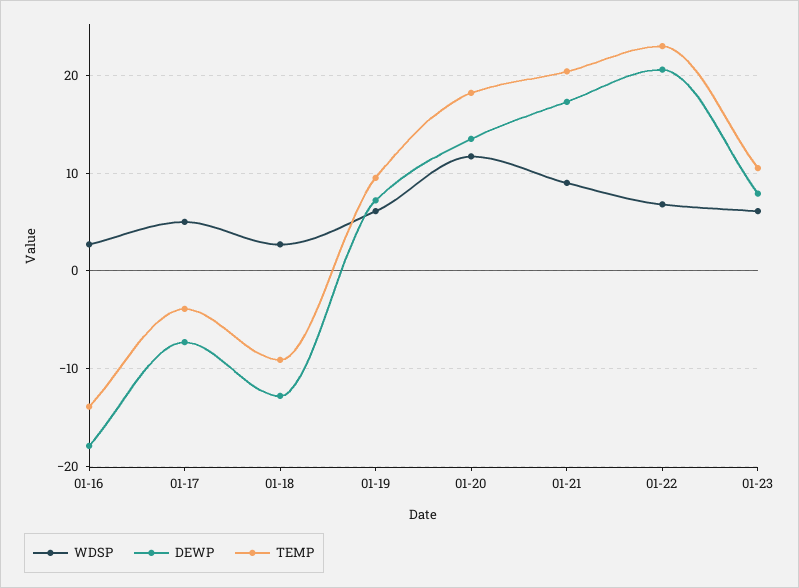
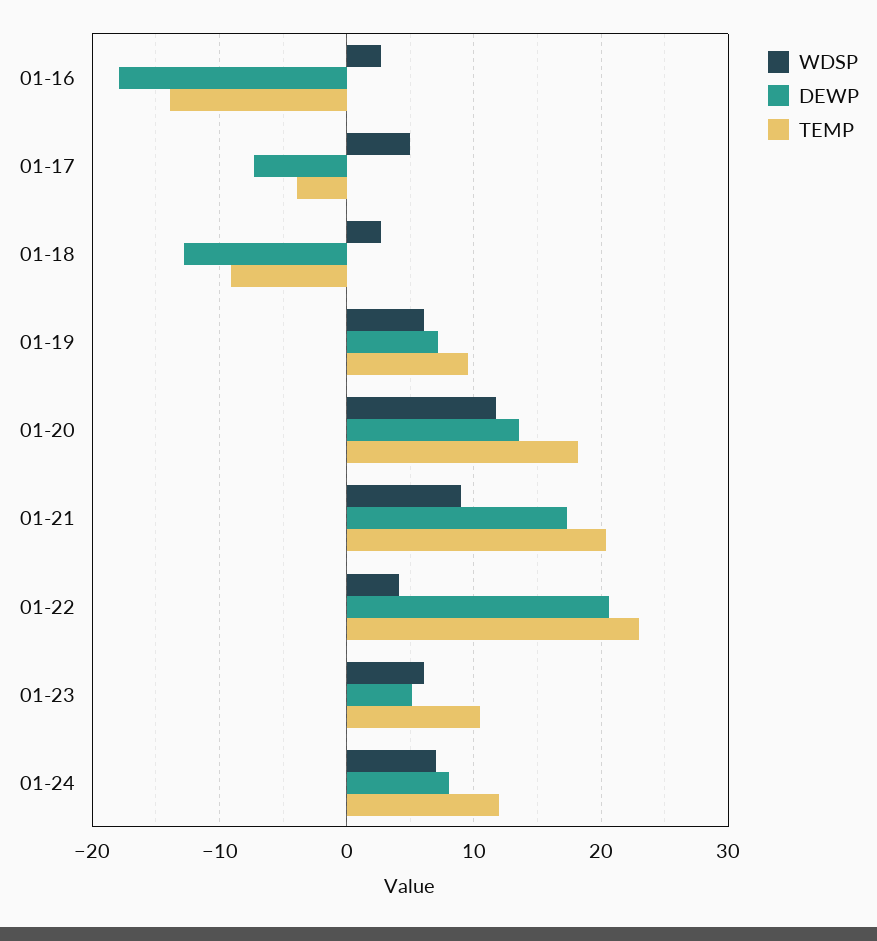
WDSP, 01-22: 7 -> 4
DEWP, 01-23: 8 -> 5
WDSP, 01-24: none -> 7
DEWP, 01-24: none -> 8
TEMP, 01-24: none -> 12

